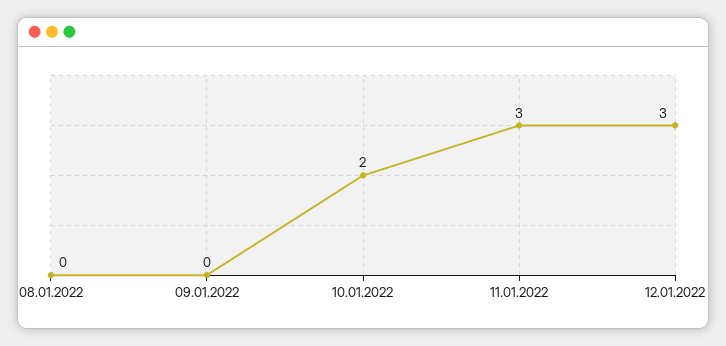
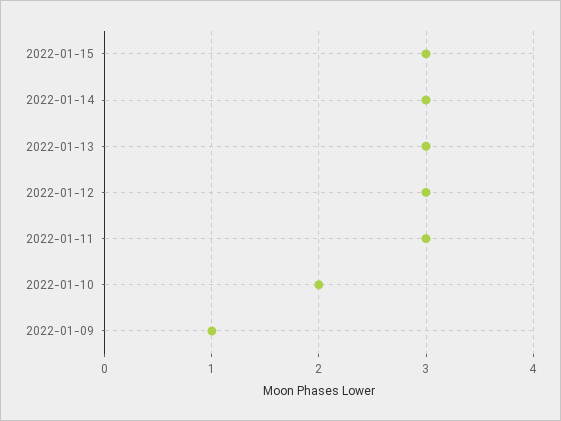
08.01.2022: 0 -> none
09.01.2022: 0 -> 1
2022-01-15: none -> 3
2022-01-14: none -> 3
2022-01-13: none -> 3

